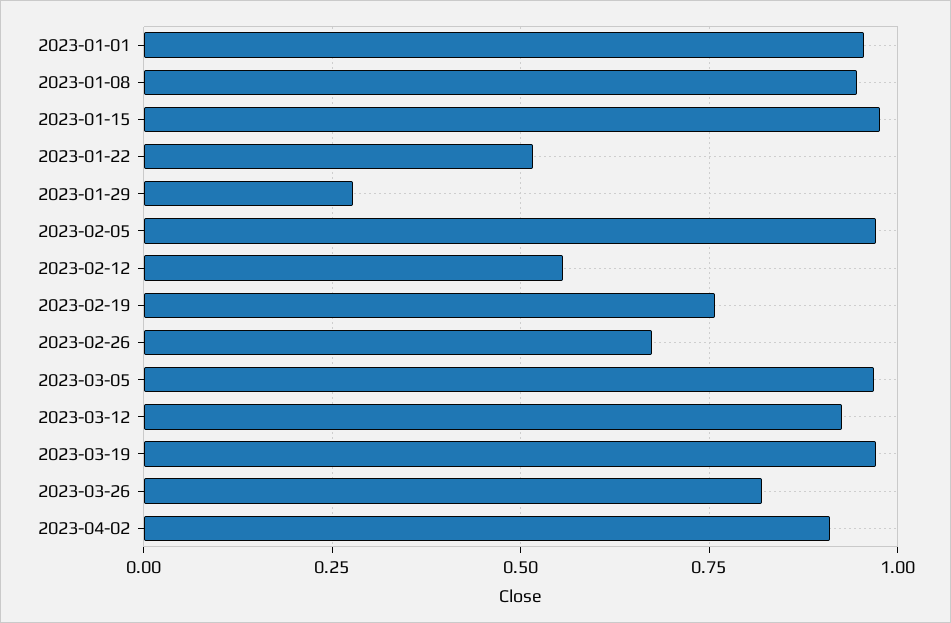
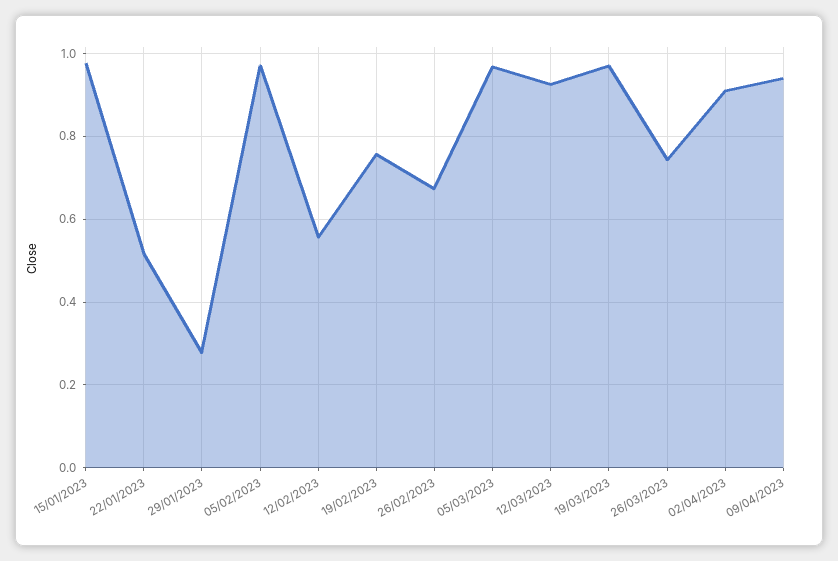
2023-01-01: 0.95 -> none
2023-01-08: 0.95 -> none
2023-03-26: 0.825 -> 0.74
09/04/2023: none -> 0.94

